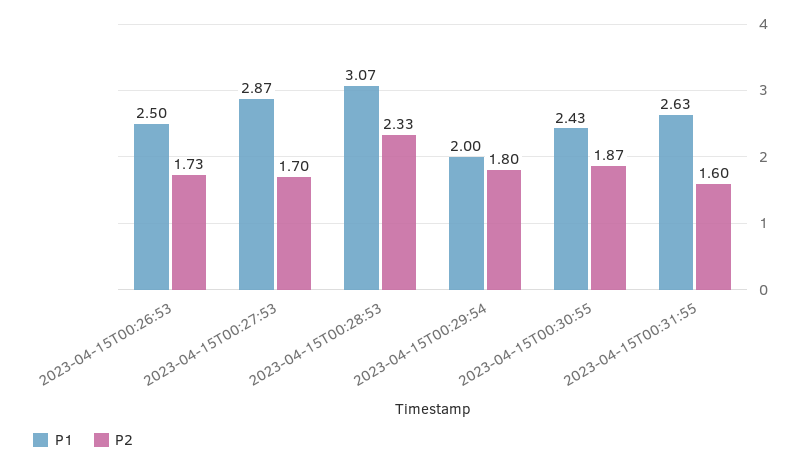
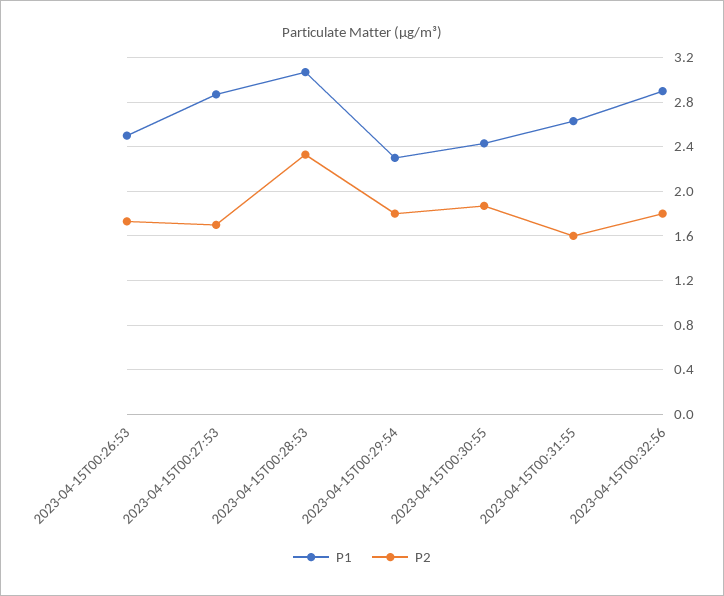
P1, 2023-04-15T00:29:54: 2 -> 2.3
P1, 2023-04-15T00:32:56: none -> 2.9
P2, 2023-04-15T00:32:56: none -> 1.8

